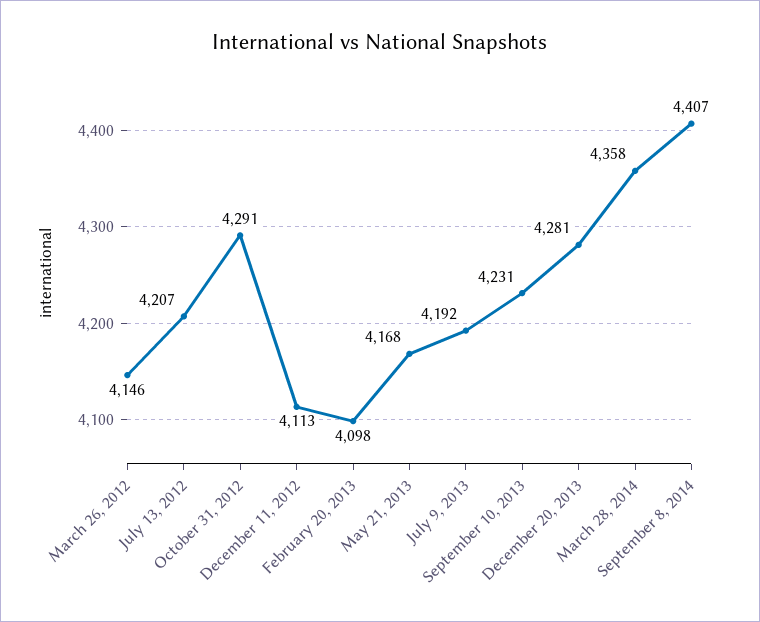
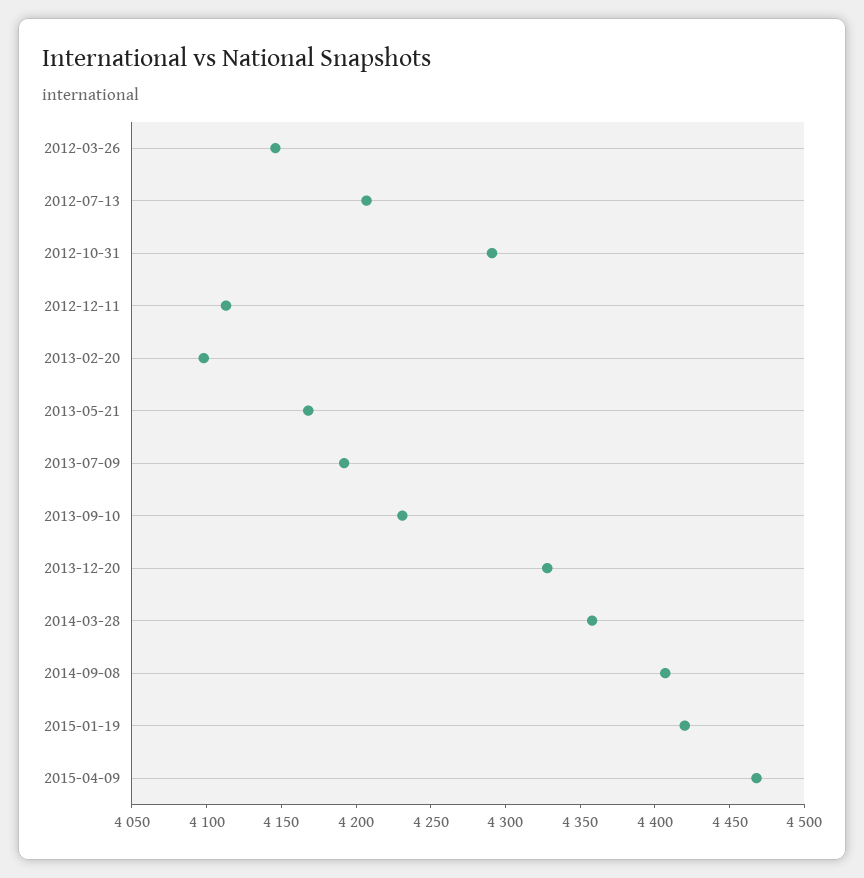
December 20, 2013: 4281 -> 4330
2015-01-19: none -> 4420
2015-04-09: none -> 4470

